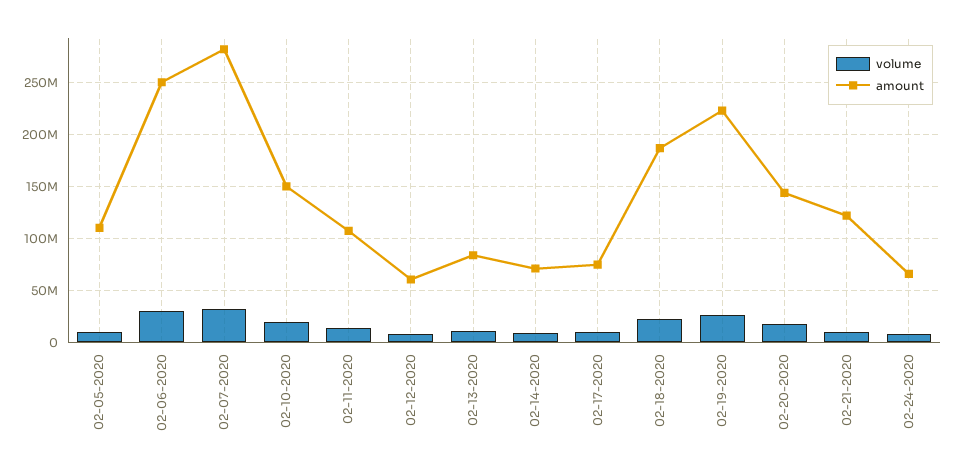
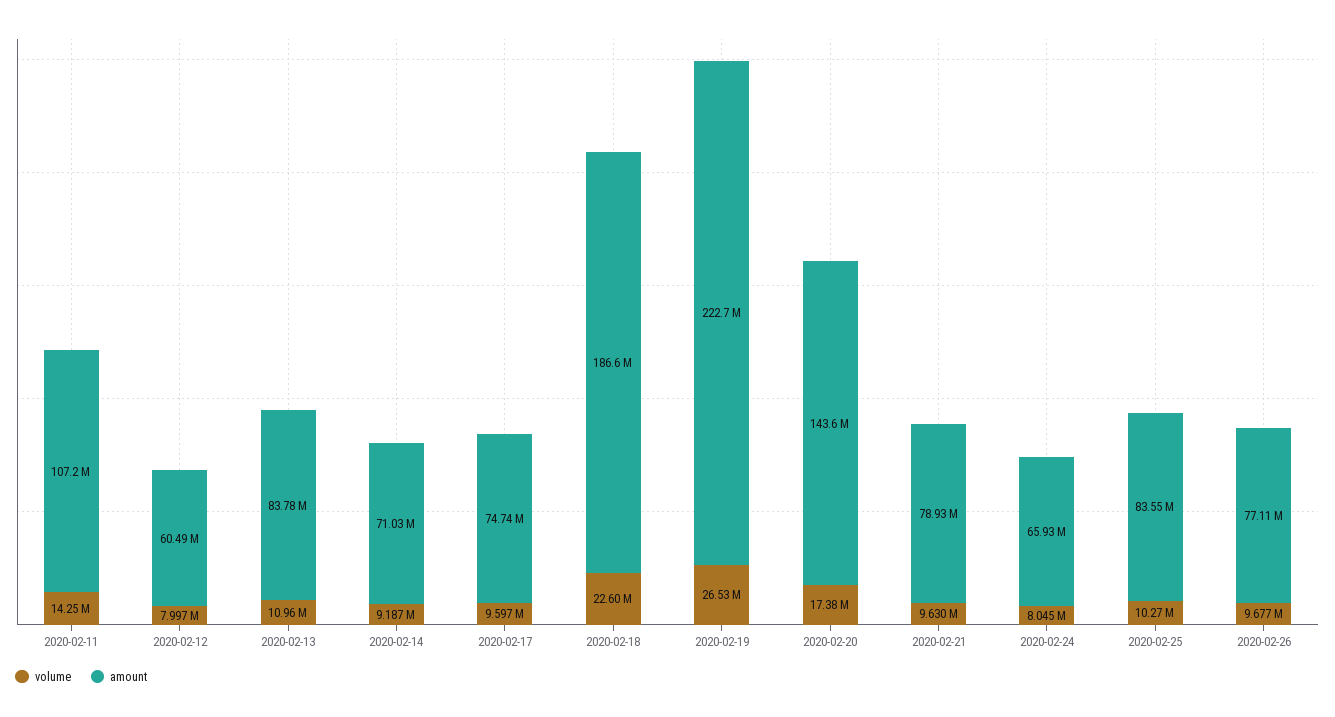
volume, 02-05-2020: 10000000 -> none
amount, 02-05-2020: 110000000 -> none
volume, 02-06-2020: 30000000 -> none
amount, 02-06-2020: 250000000 -> none
volume, 02-07-2020: 30000000 -> none
amount, 02-07-2020: 280000000 -> none
volume, 02-10-2020: 20000000 -> none
amount, 02-10-2020: 150000000 -> none
amount, 02-21-2020: 120000000 -> 78930000
volume, 2020-02-25: none -> 10270000
amount, 2020-02-25: none -> 83550000
volume, 2020-02-26: none -> 9677000
amount, 2020-02-26: none -> 77110000

